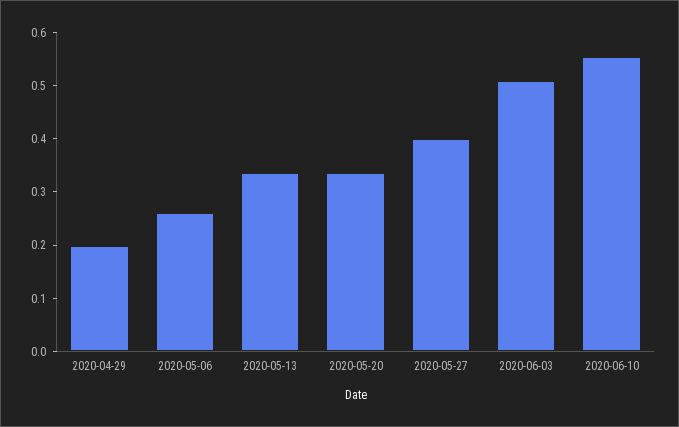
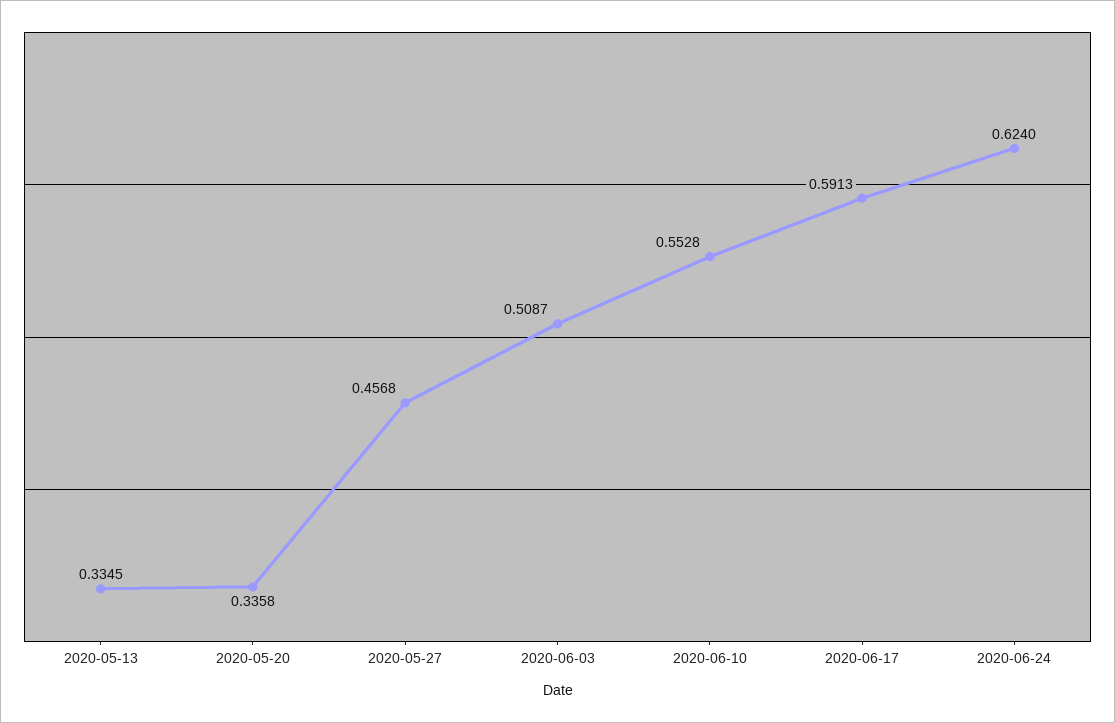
2020-04-29: 0.2 -> none
2020-05-06: 0.26 -> none
2020-05-27: 0.4 -> 0.4568
2020-06-17: none -> 0.5913
2020-06-24: none -> 0.624

